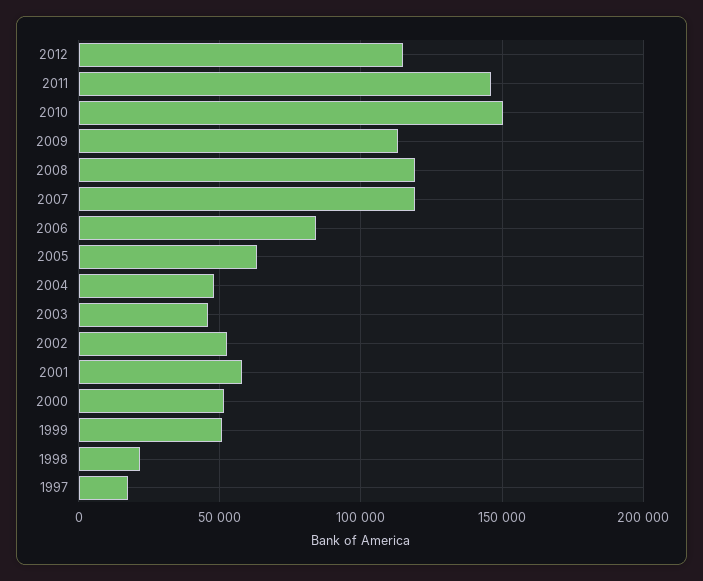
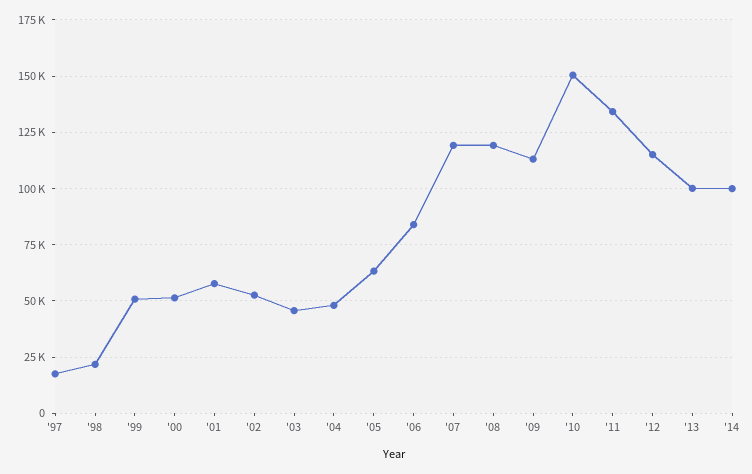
2011: 145000 -> 135000
'13: none -> 100000
'14: none -> 100000

